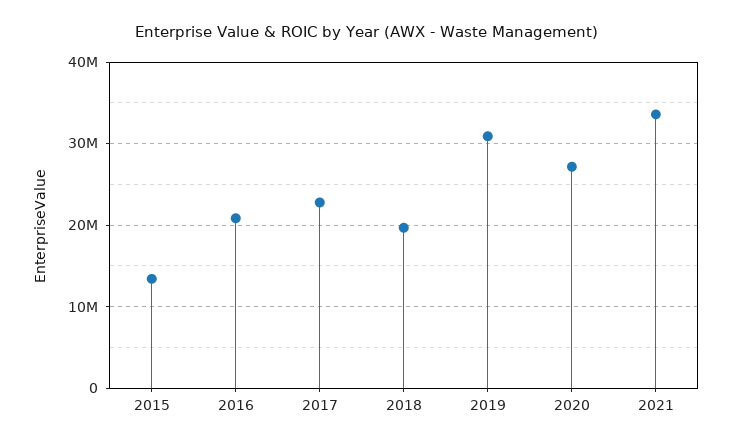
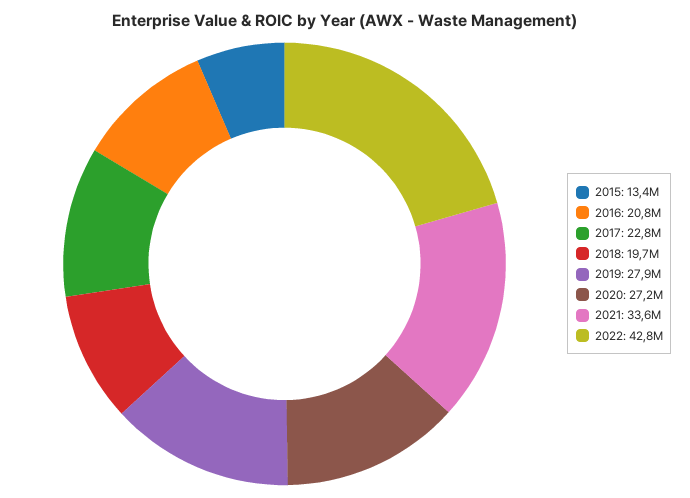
2019: 31000000 -> 27900000
2022: none -> 42800000

